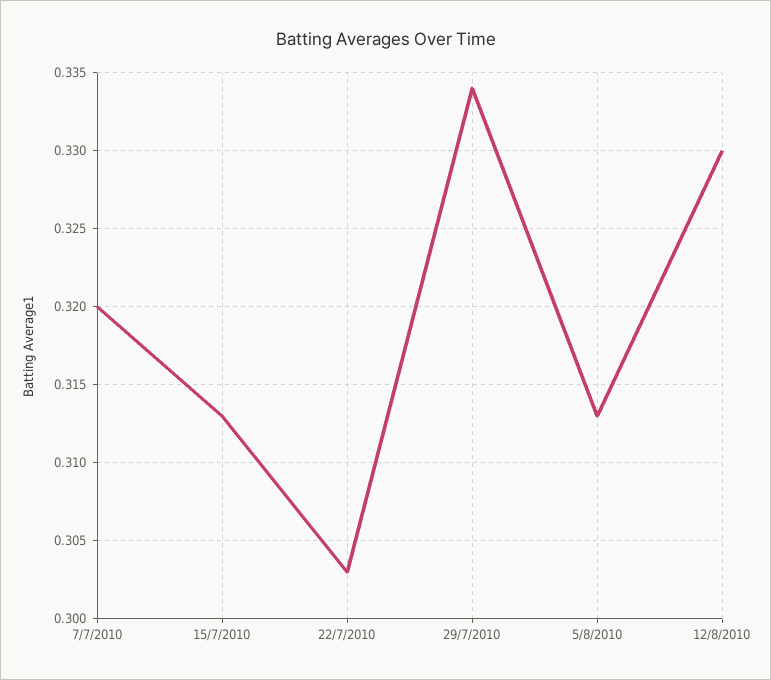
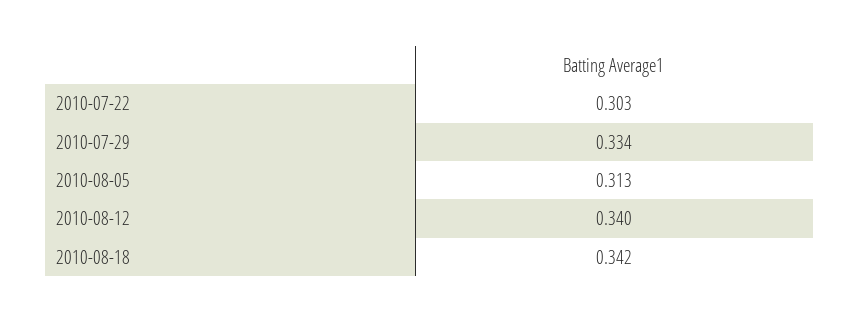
7/7/2010: 0.32 -> none
15/7/2010: 0.313 -> none
12/8/2010: 0.33 -> 0.34
2010-08-18: none -> 0.342

